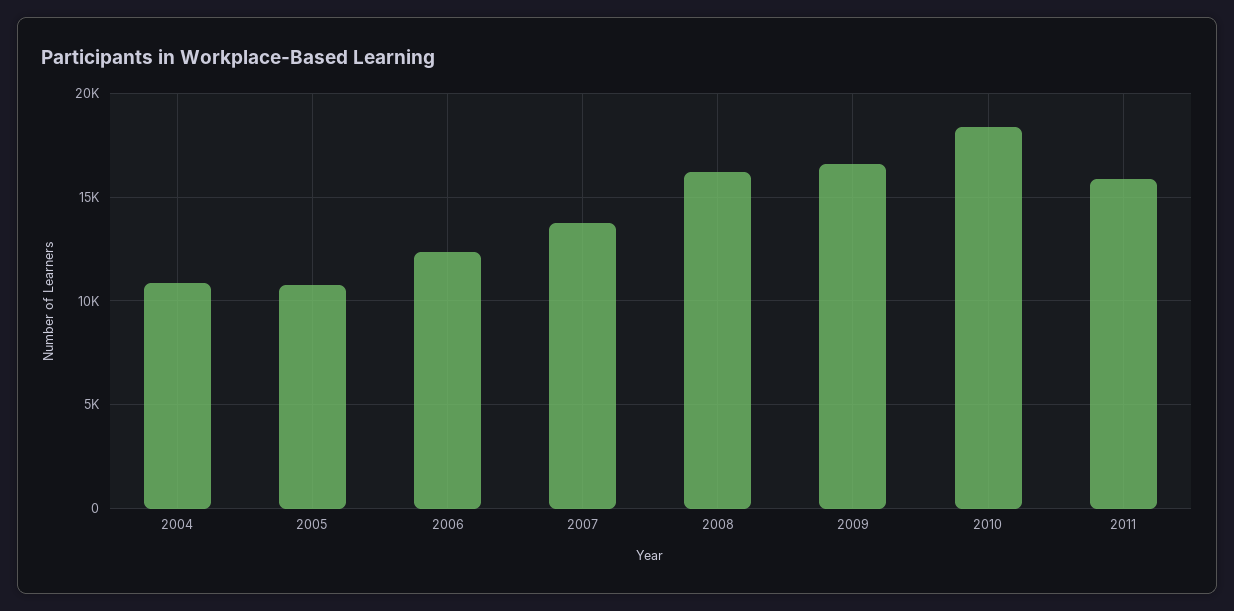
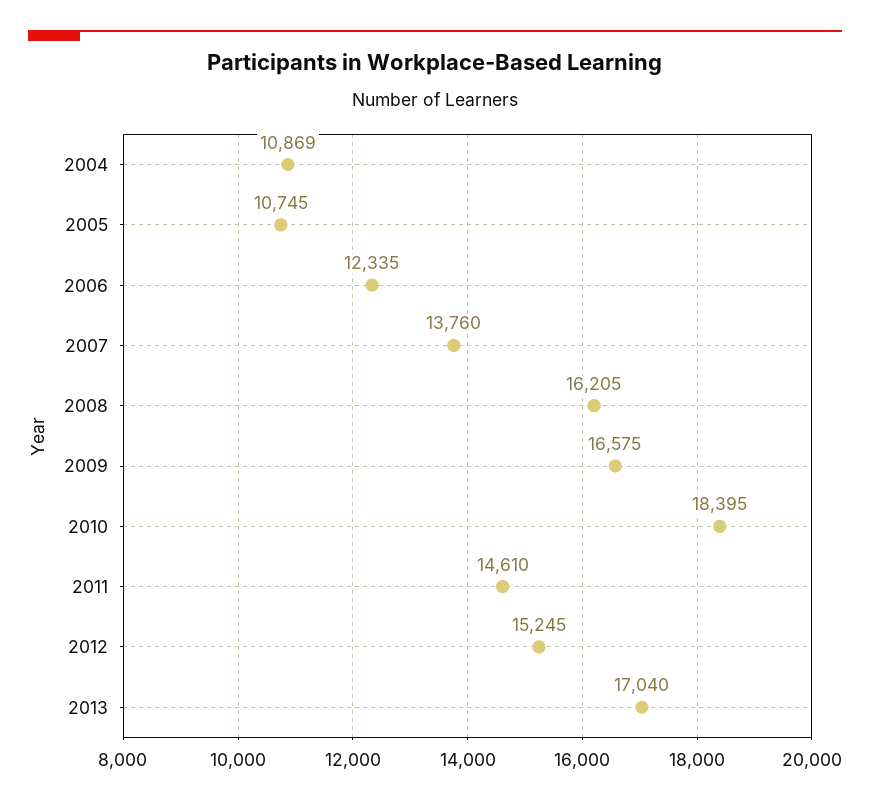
2011: 16000 -> 14610
2012: none -> 15245
2013: none -> 17040

